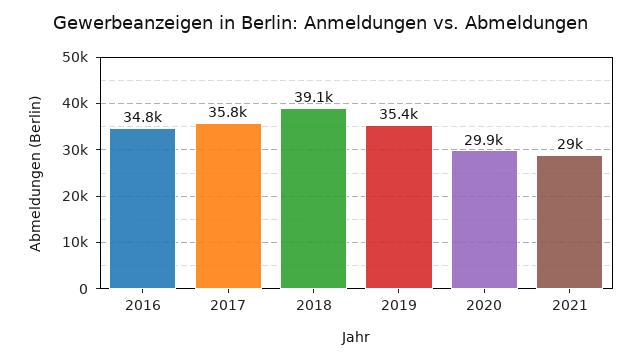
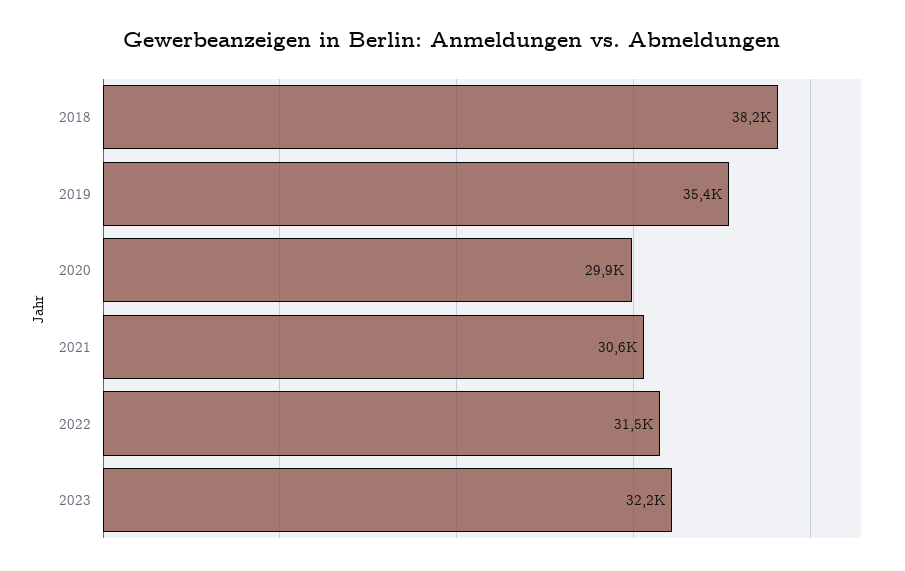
2016: 34800 -> none
2017: 35800 -> none
2018: 39100 -> 38200
2021: 29000 -> 30600
2022: none -> 31500
2023: none -> 32200

